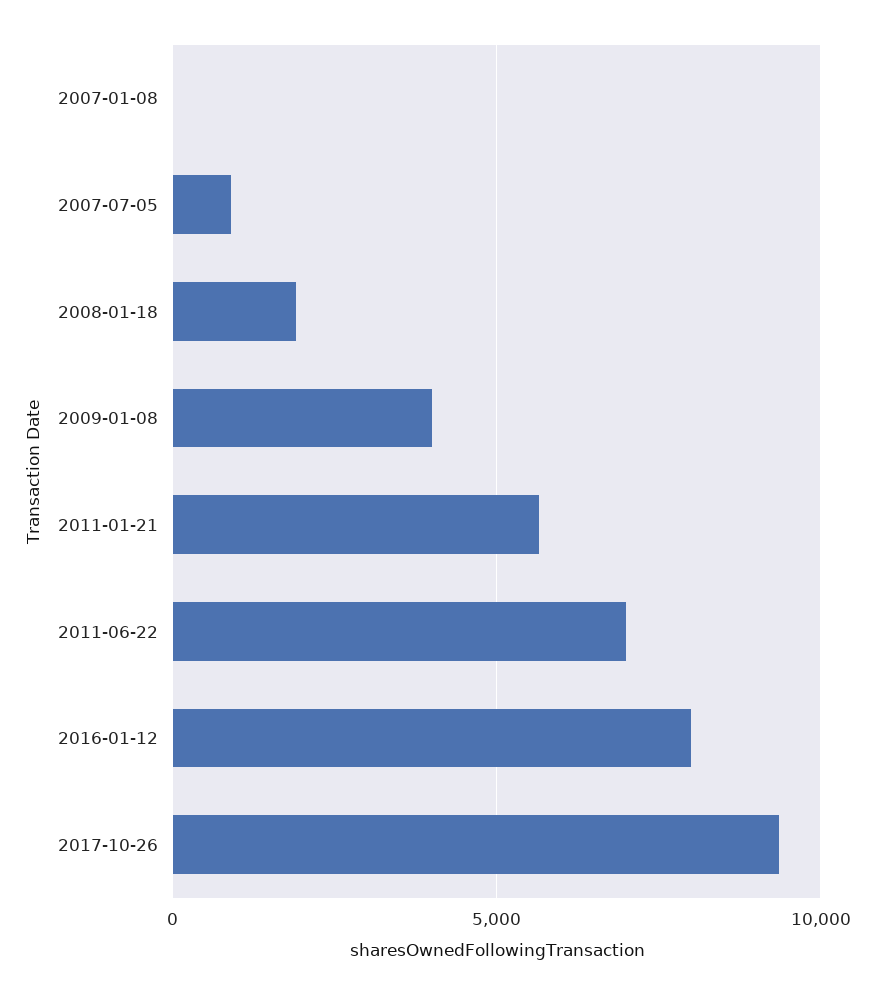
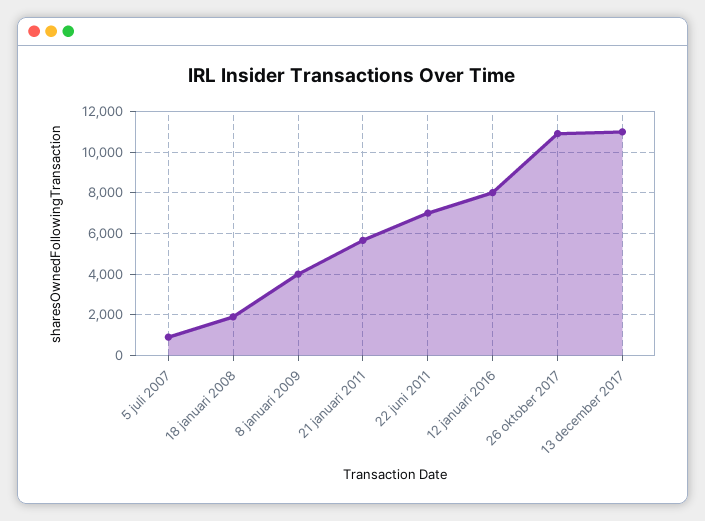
2007-01-08: 0 -> none
2017-10-26: 9500 -> 11000
13 december 2017: none -> 11000

